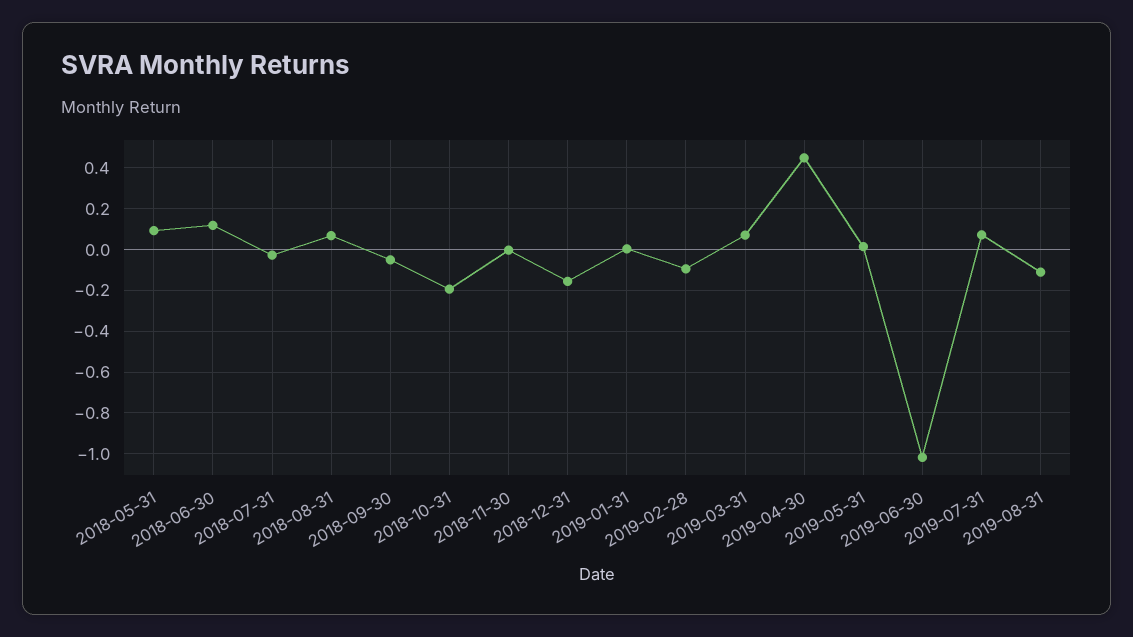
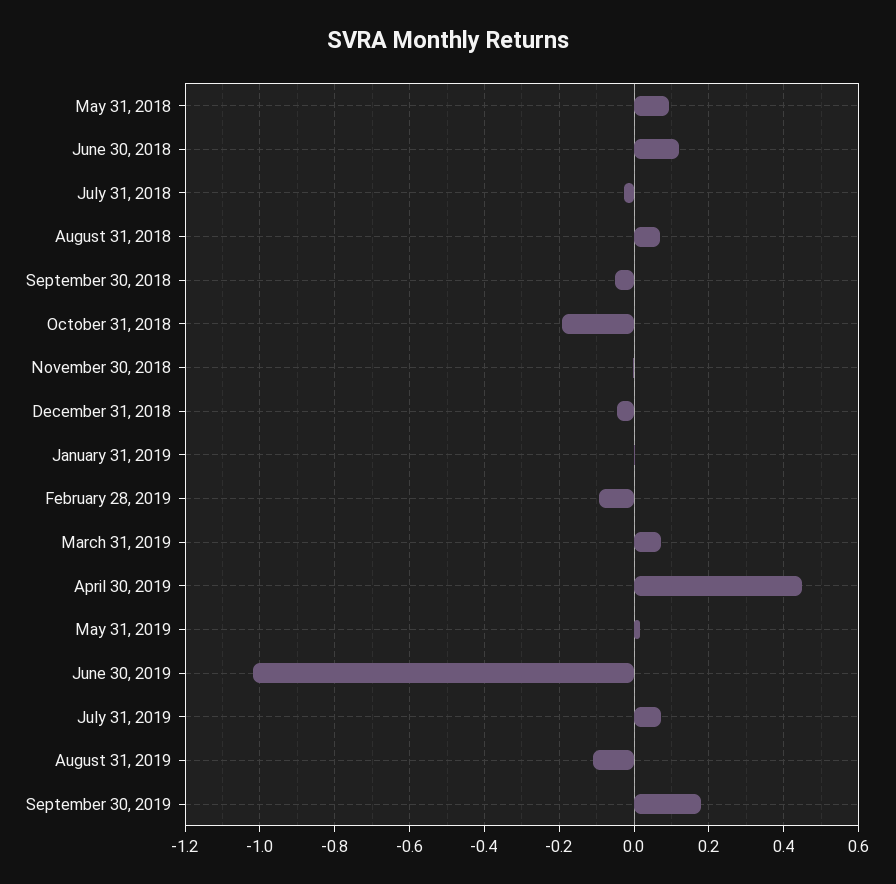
2018-12-31: -0.15 -> -0.04
September 30, 2019: none -> 0.18

